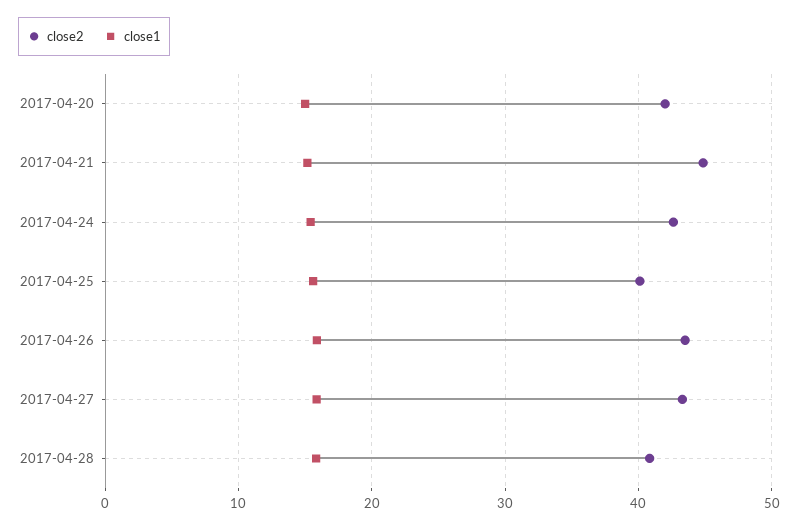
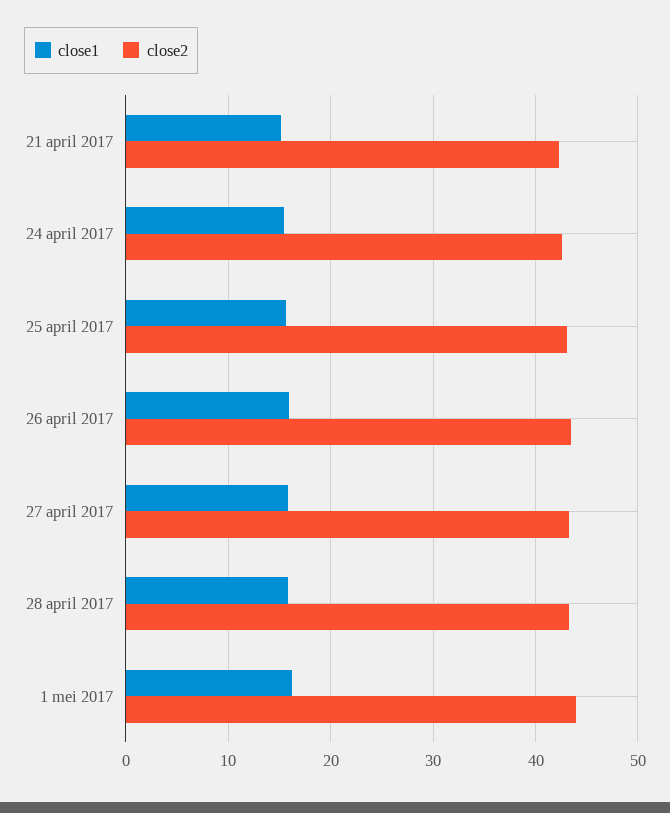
close2, 2017-04-20: 42 -> none
close1, 2017-04-20: 15 -> none
close2, 2017-04-21: 45 -> 42
close2, 2017-04-25: 40 -> 43
close2, 2017-04-28: 41 -> 43
close1, 1 mei 2017: none -> 16
close2, 1 mei 2017: none -> 44

